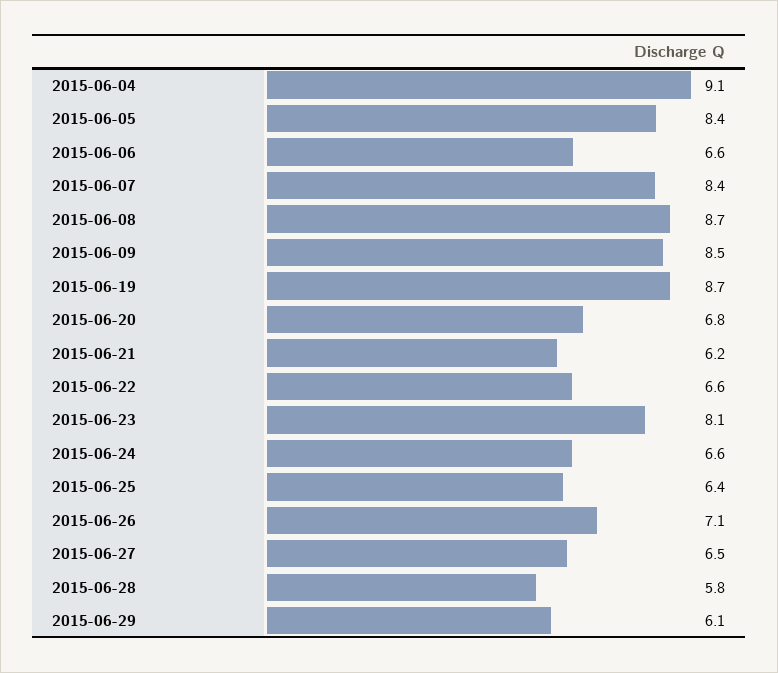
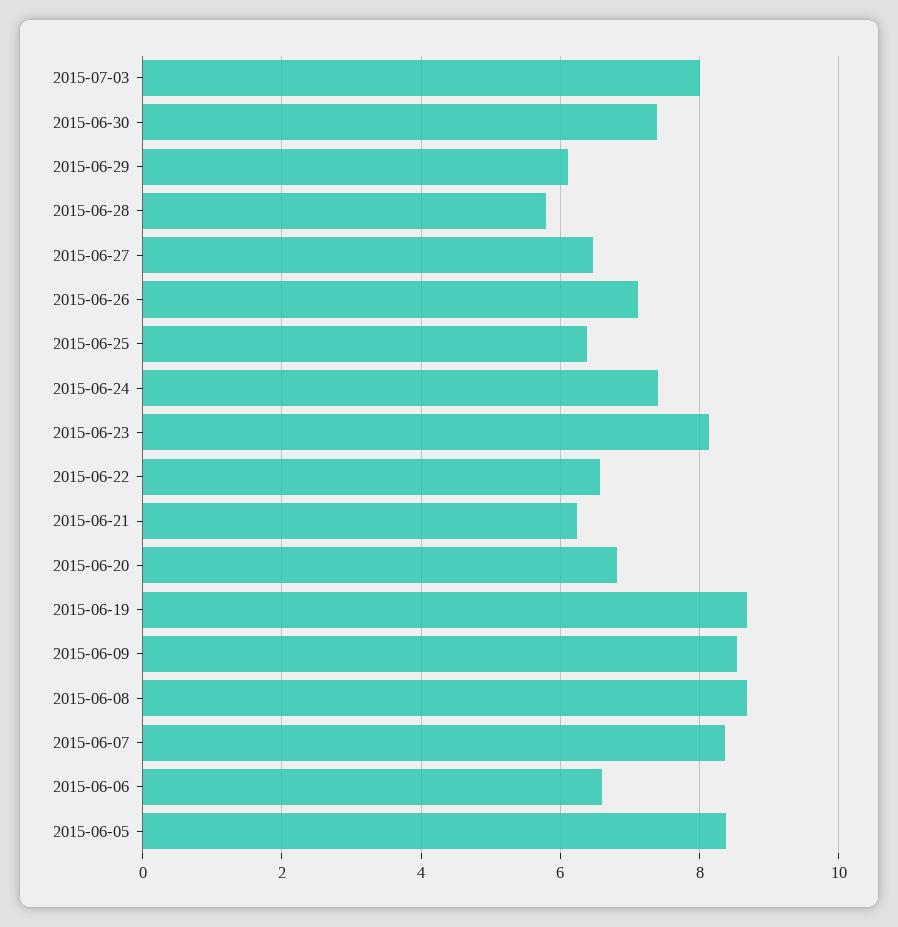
2015-06-04: 9.1 -> none
2015-06-24: 6.6 -> 7.4
2015-07-03: none -> 8
2015-06-30: none -> 7.4

